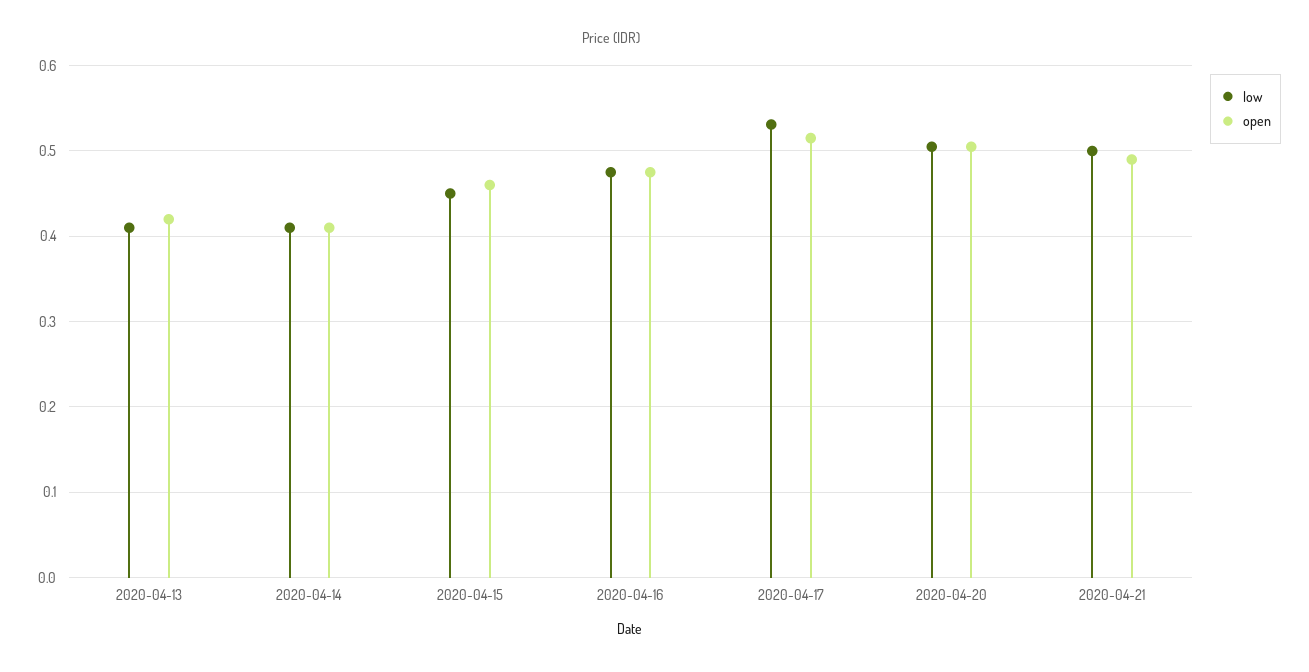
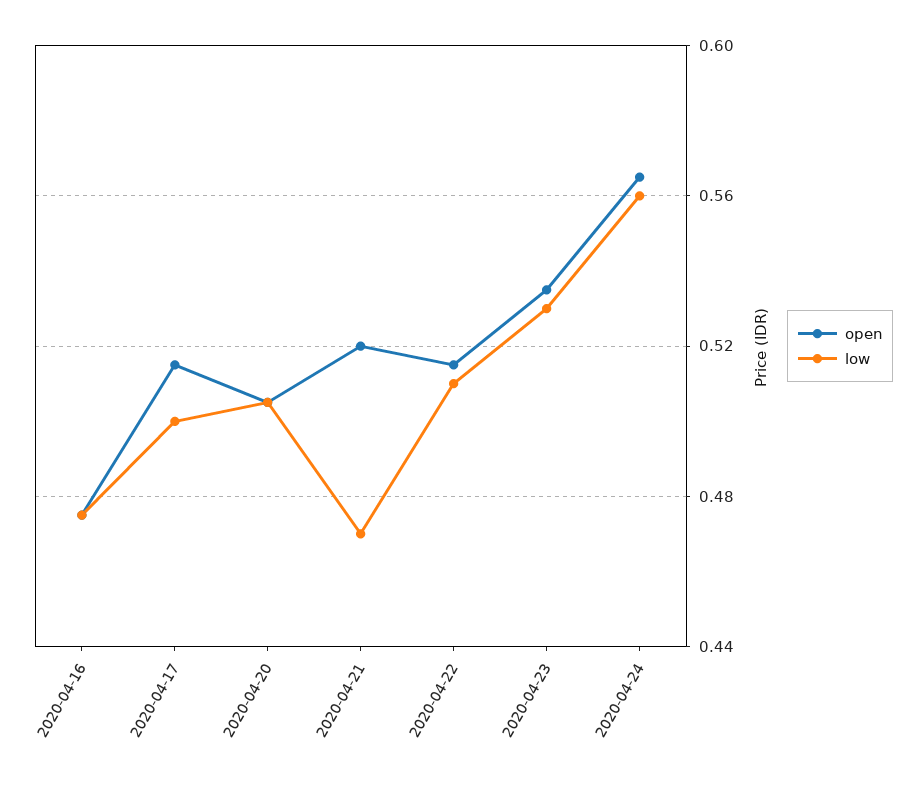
low, 2020-04-13: 0.41 -> none
open, 2020-04-13: 0.42 -> none
low, 2020-04-14: 0.41 -> none
open, 2020-04-14: 0.41 -> none
low, 2020-04-15: 0.45 -> none
open, 2020-04-15: 0.46 -> none
low, 2020-04-17: 0.53 -> 0.5
low, 2020-04-21: 0.5 -> 0.47
open, 2020-04-21: 0.49 -> 0.52
open, 2020-04-22: none -> 0.515
low, 2020-04-22: none -> 0.51
open, 2020-04-23: none -> 0.535
low, 2020-04-23: none -> 0.53
open, 2020-04-24: none -> 0.565
low, 2020-04-24: none -> 0.56

